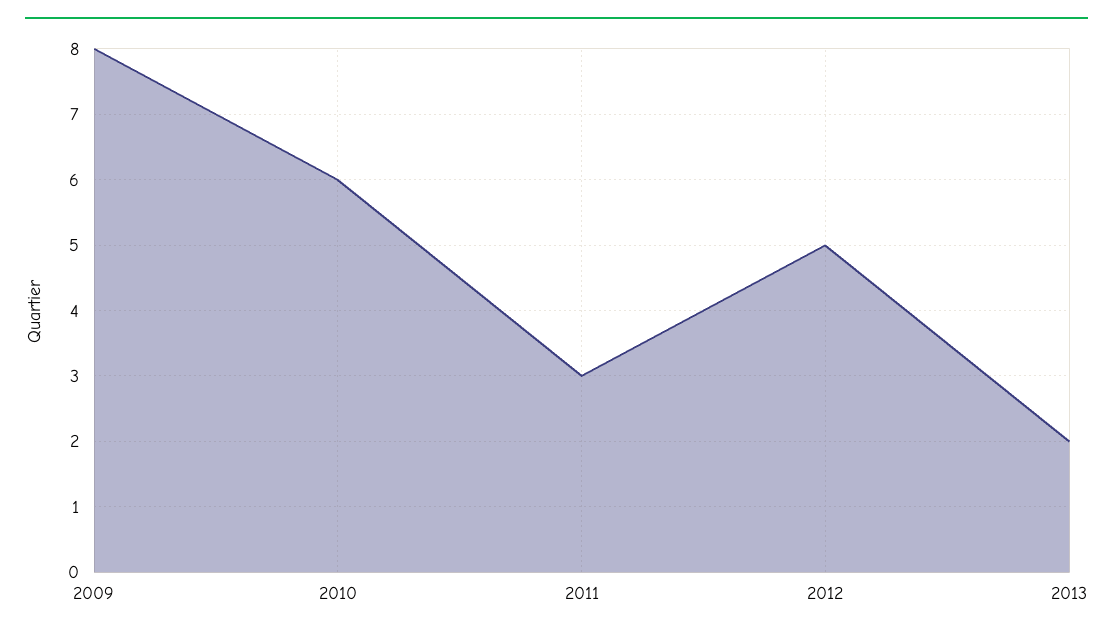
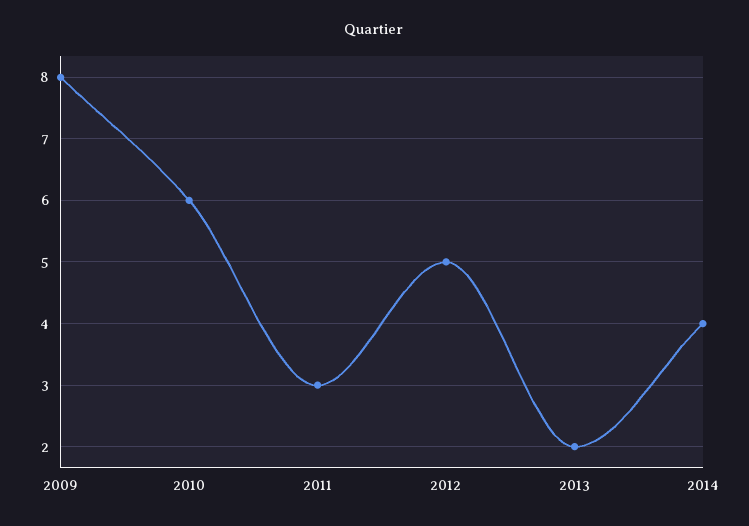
2014: none -> 4

